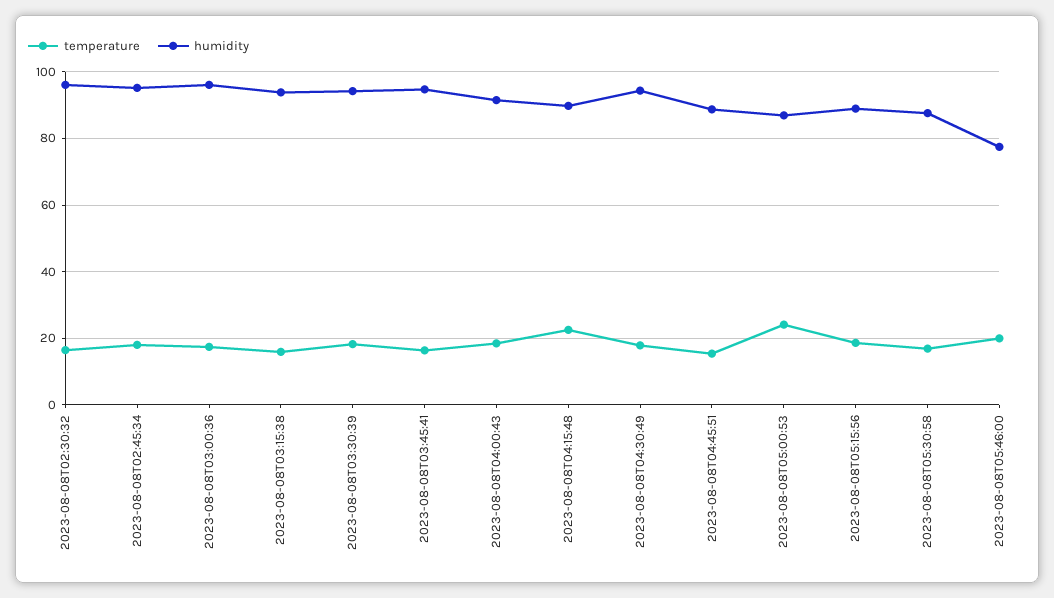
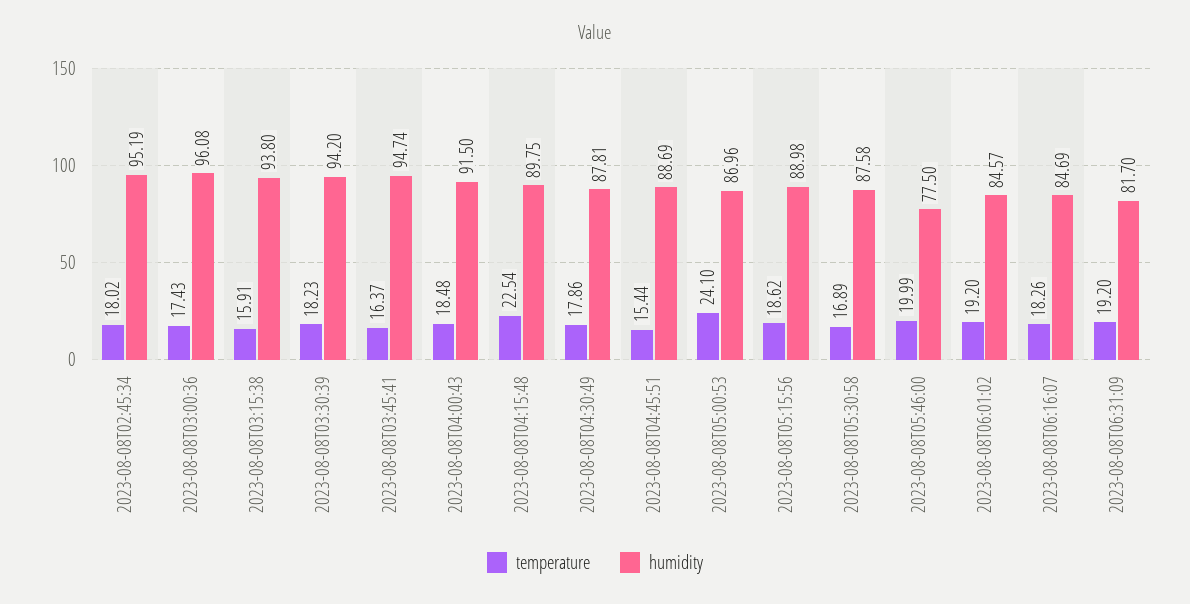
temperature, 2023-08-08T02:30:32: 16 -> none
humidity, 2023-08-08T02:30:32: 96 -> none
humidity, 2023-08-08T04:30:49: 94 -> 87.81
temperature, 2023-08-08T06:01:02: none -> 19.2
humidity, 2023-08-08T06:01:02: none -> 84.57
temperature, 2023-08-08T06:16:07: none -> 18.26
humidity, 2023-08-08T06:16:07: none -> 84.69
temperature, 2023-08-08T06:31:09: none -> 19.2
humidity, 2023-08-08T06:31:09: none -> 81.7

